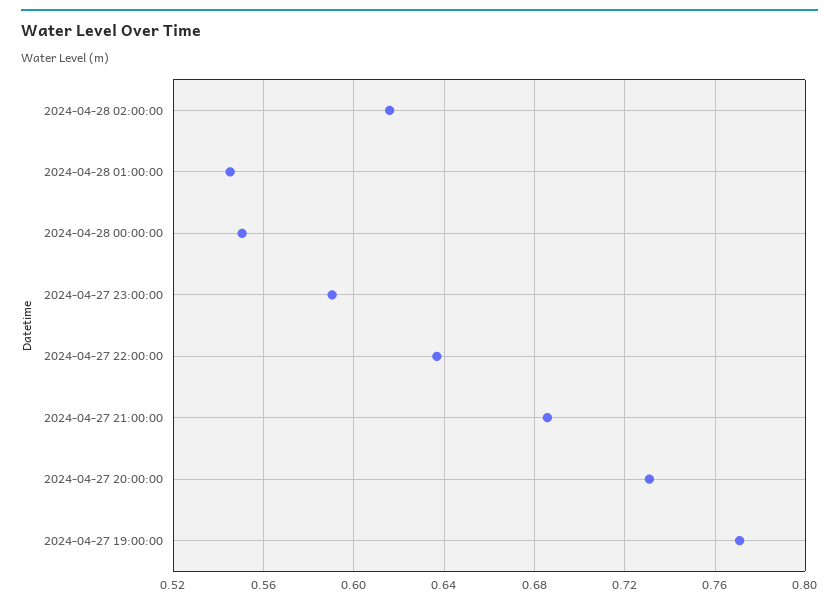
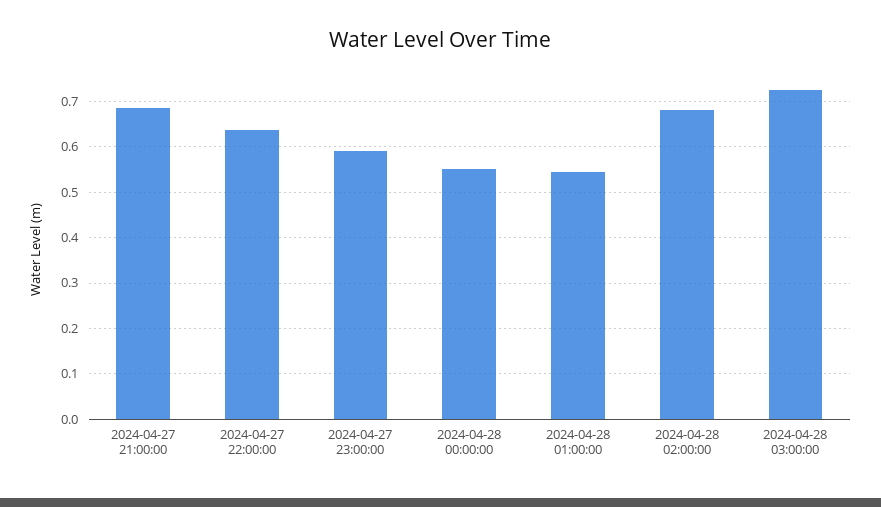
2024-04-28 02:00:00: 0.615 -> 0.68
2024-04-27 20:00:00: 0.73 -> none
2024-04-27 19:00:00: 0.77 -> none
2024-04-28 03:00:00: none -> 0.72

